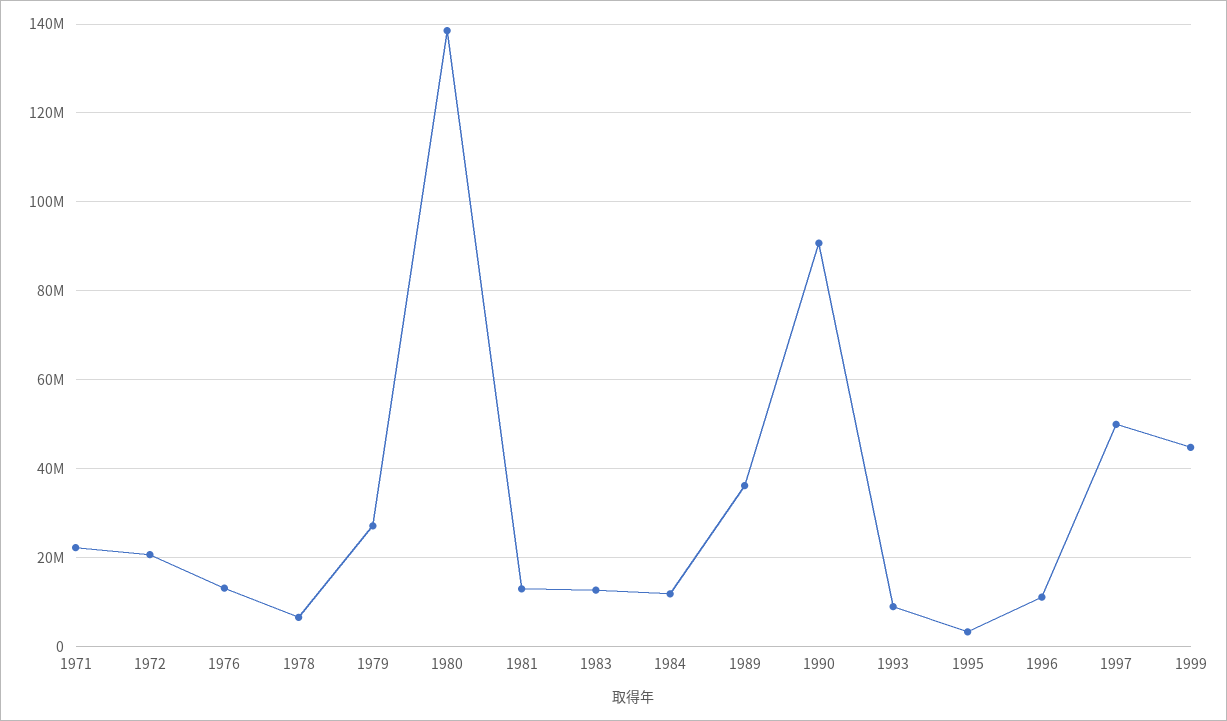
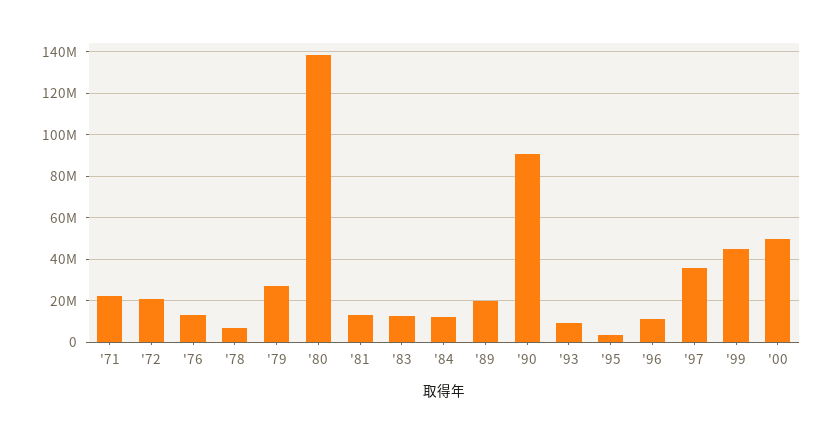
1989: 36000000 -> 20000000
1997: 50000000 -> 35000000
'00: none -> 50000000

